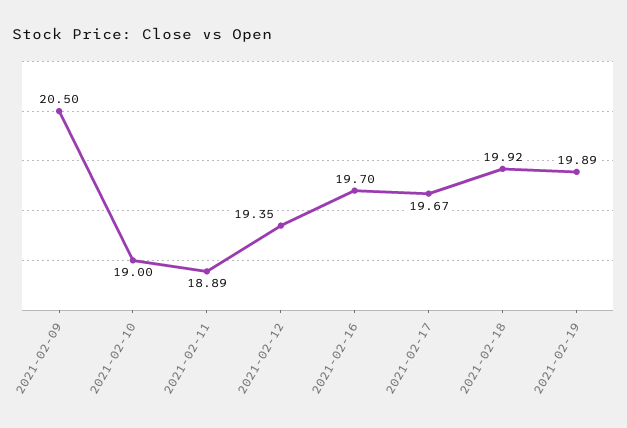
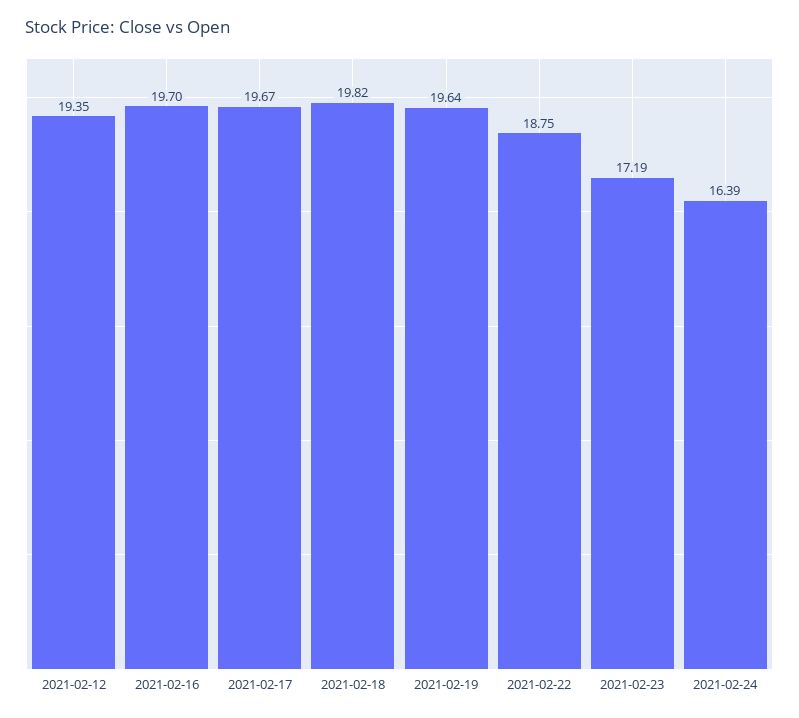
2021-02-09: 20.5 -> none
2021-02-10: 19 -> none
2021-02-11: 18.89 -> none
2021-02-18: 19.92 -> 19.82
2021-02-19: 19.89 -> 19.64
2021-02-22: none -> 18.75
2021-02-23: none -> 17.19
2021-02-24: none -> 16.39

